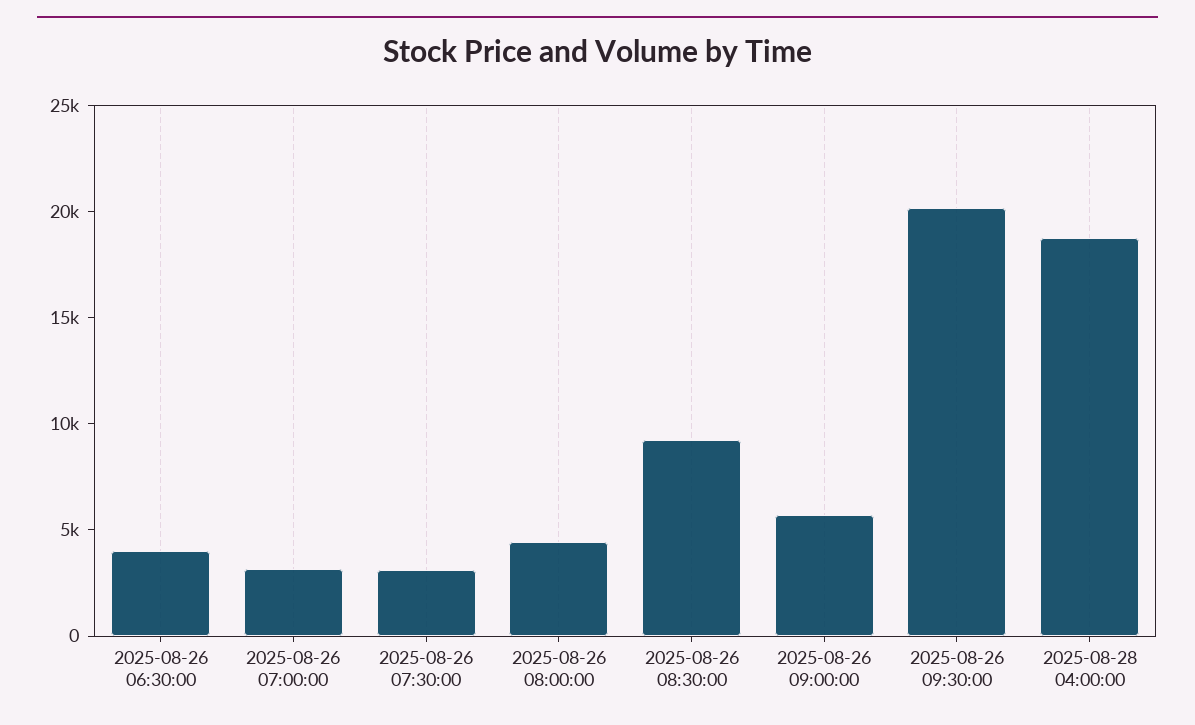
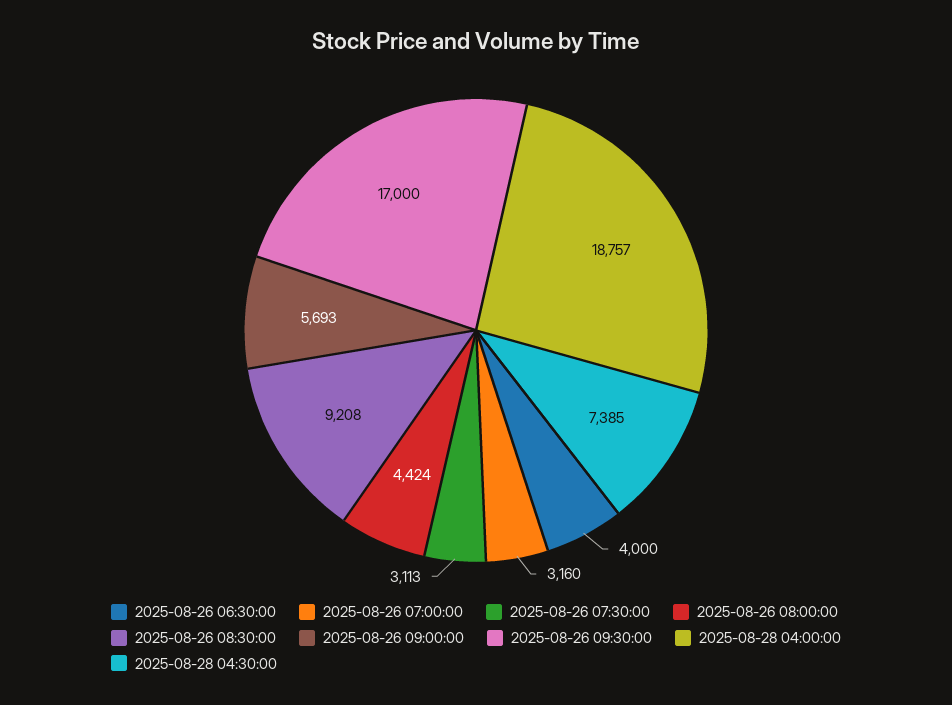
2025-08-26 09:30:00: 20000 -> 17000
2025-08-28 04:30:00: none -> 7385

